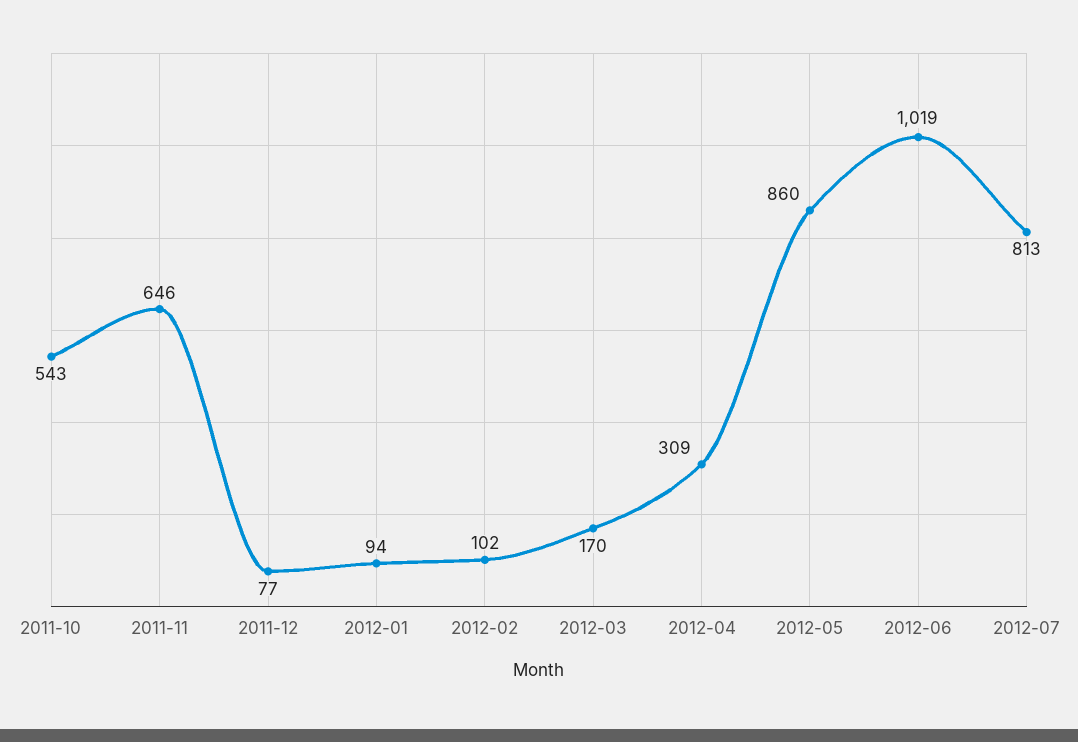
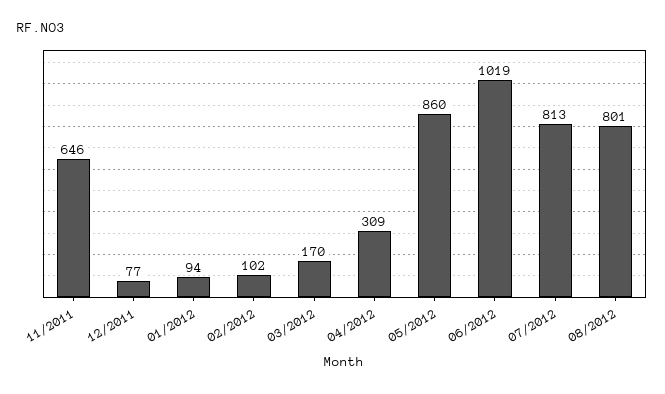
2011-10: 543 -> none
08/2012: none -> 801

